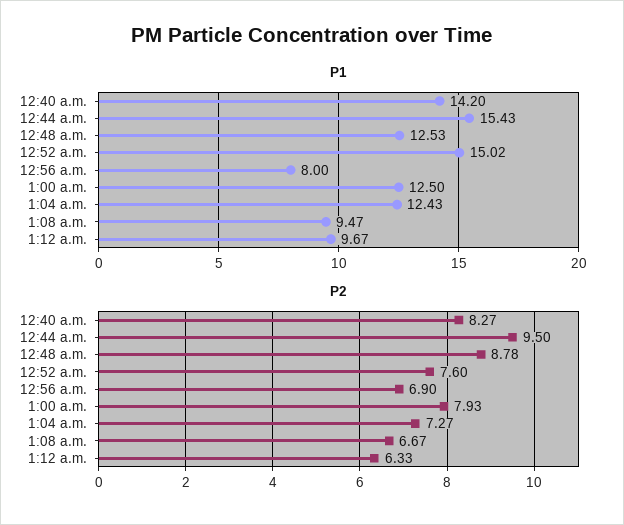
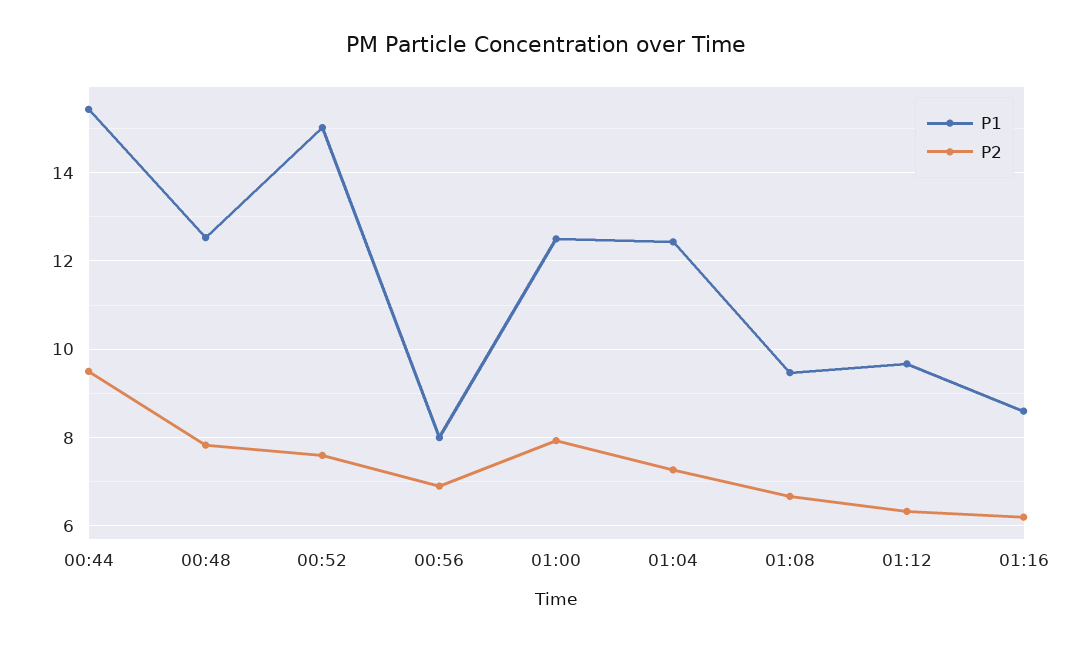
P1, 12:40 a.m.: 14.2 -> none
P2, 12:40 a.m.: 8.27 -> none
P2, 12:48 a.m.: 8.78 -> 7.8
P1, 01:16: none -> 8.6
P2, 01:16: none -> 6.2

